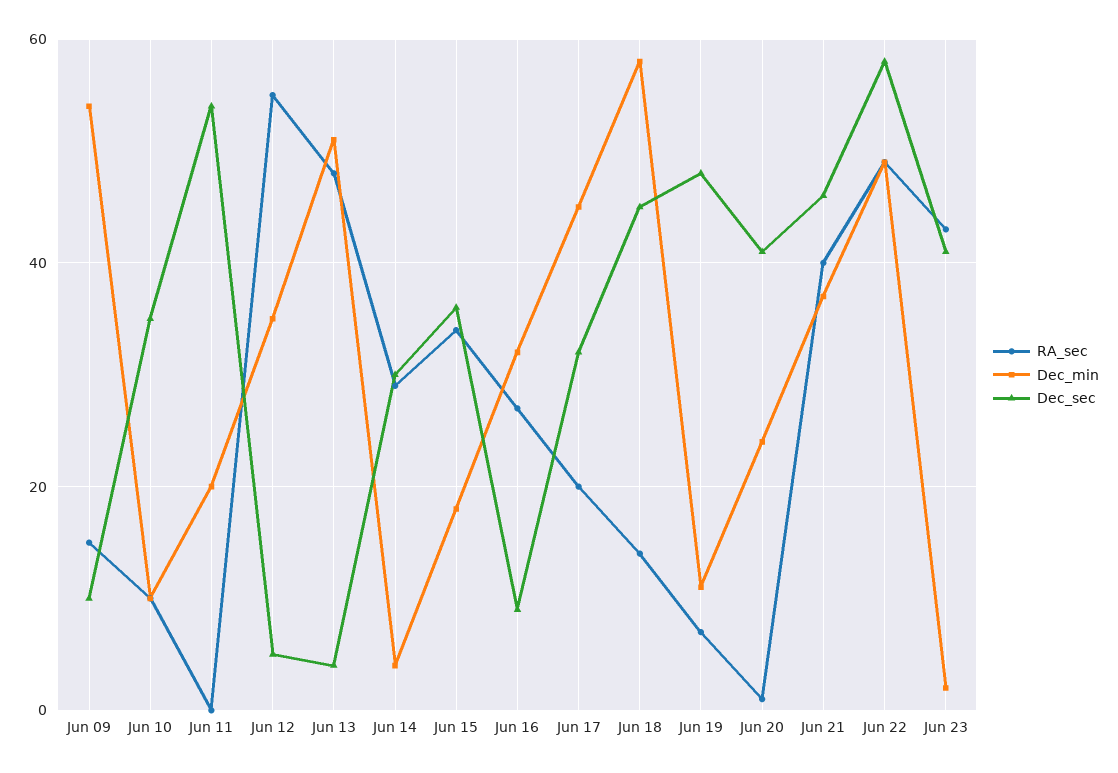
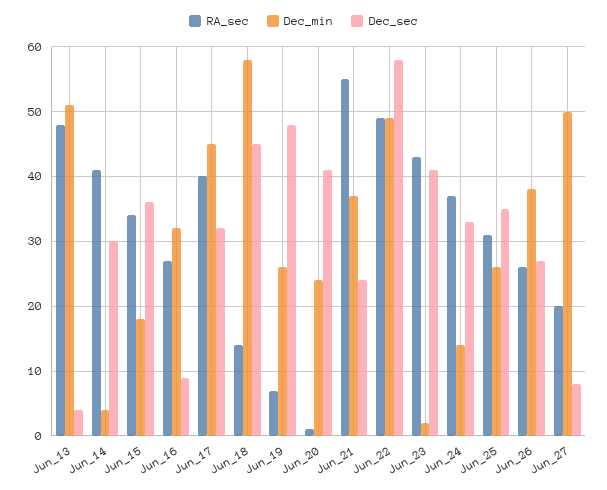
RA_sec, Jun 09: 15 -> none
Dec_min, Jun 09: 55 -> none
Dec_sec, Jun 09: 10 -> none
RA_sec, Jun 10: 10 -> none
Dec_min, Jun 10: 10 -> none
Dec_sec, Jun 10: 35 -> none
RA_sec, Jun 11: 0 -> none
Dec_min, Jun 11: 20 -> none
Dec_sec, Jun 11: 55 -> none
RA_sec, Jun 12: 55 -> none
Dec_min, Jun 12: 35 -> none
Dec_sec, Jun 12: 5 -> none
RA_sec, Jun 14: 30 -> 41
RA_sec, Jun 17: 20 -> 40
Dec_min, Jun 19: 10 -> 26
RA_sec, Jun 21: 40 -> 55
Dec_sec, Jun 21: 45 -> 24
RA_sec, Jun_24: none -> 37
Dec_min, Jun_24: none -> 14
Dec_sec, Jun_24: none -> 33
RA_sec, Jun_25: none -> 31
Dec_min, Jun_25: none -> 26
Dec_sec, Jun_25: none -> 35
RA_sec, Jun_26: none -> 26
Dec_min, Jun_26: none -> 38
Dec_sec, Jun_26: none -> 27
RA_sec, Jun_27: none -> 20
Dec_min, Jun_27: none -> 50
Dec_sec, Jun_27: none -> 8

